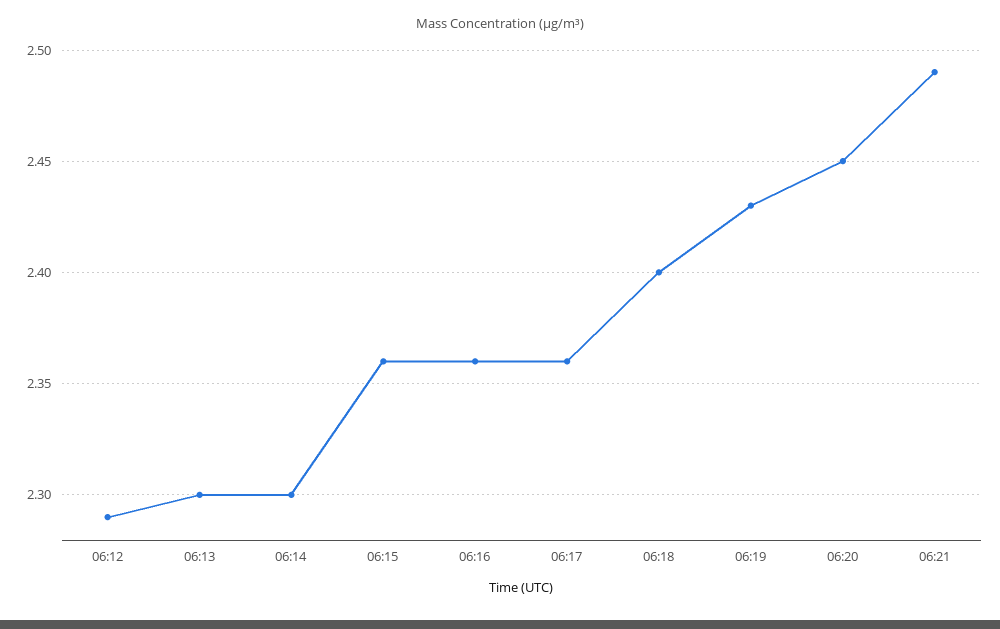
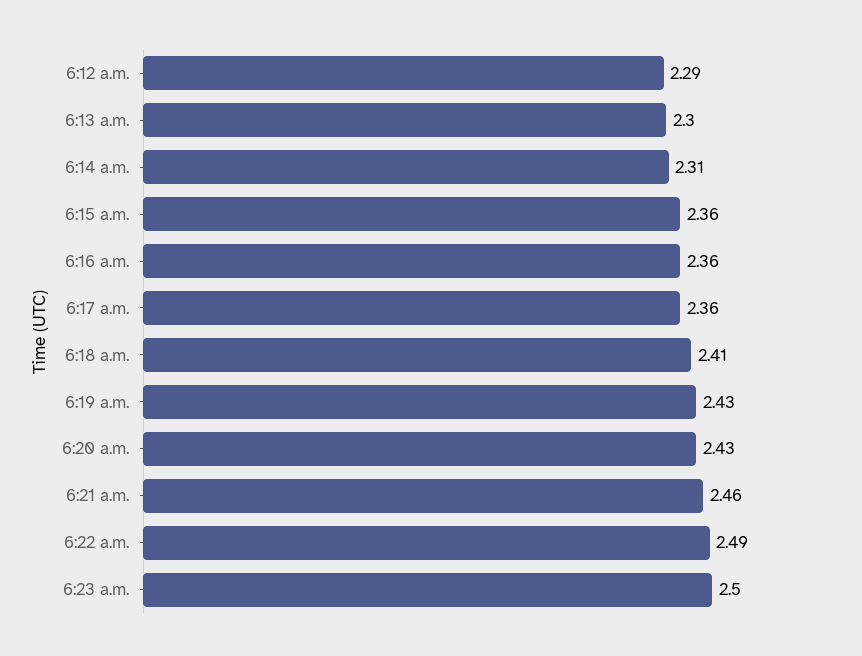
06:14: 2.3 -> 2.31
06:18: 2.4 -> 2.41
06:20: 2.45 -> 2.43
06:21: 2.49 -> 2.46
6:22 a.m.: none -> 2.49
6:23 a.m.: none -> 2.5

